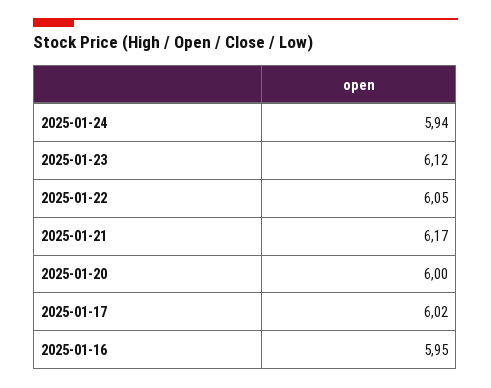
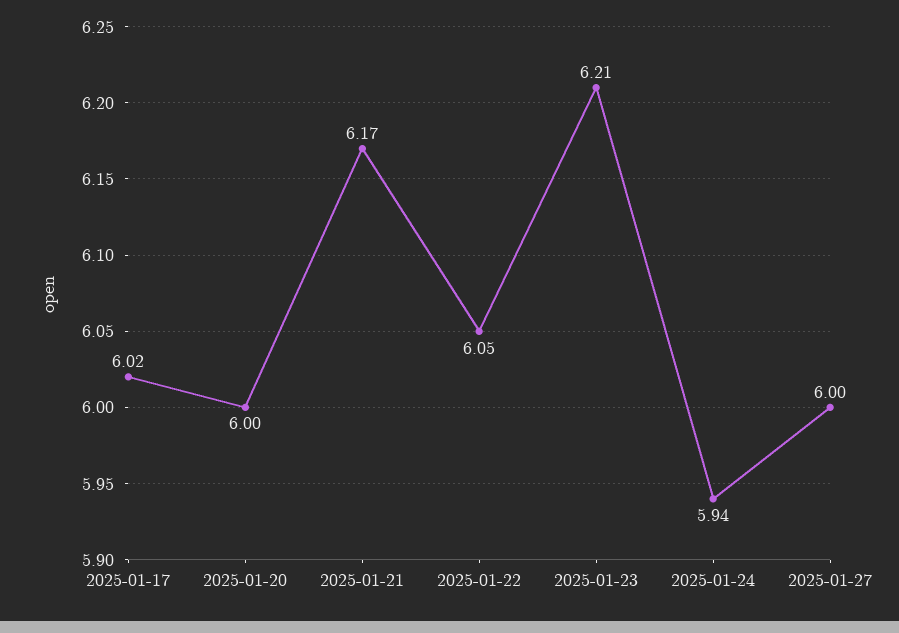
2025-01-23: 6.12 -> 6.21
2025-01-16: 5.95 -> none
2025-01-27: none -> 6

